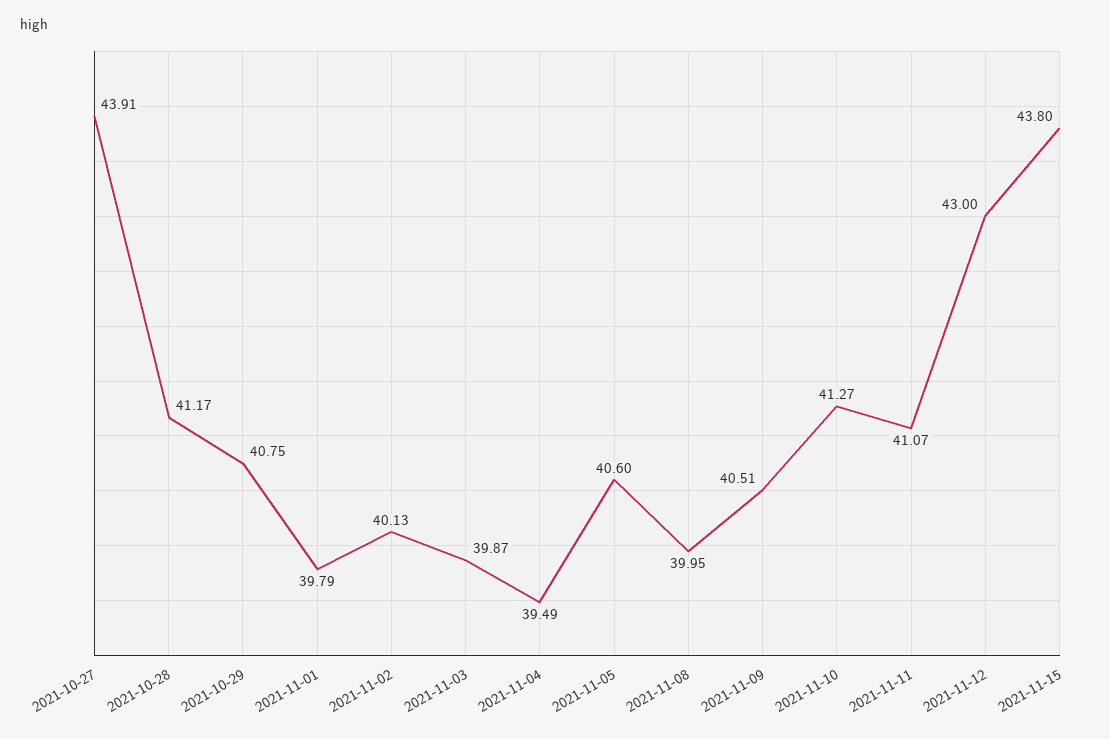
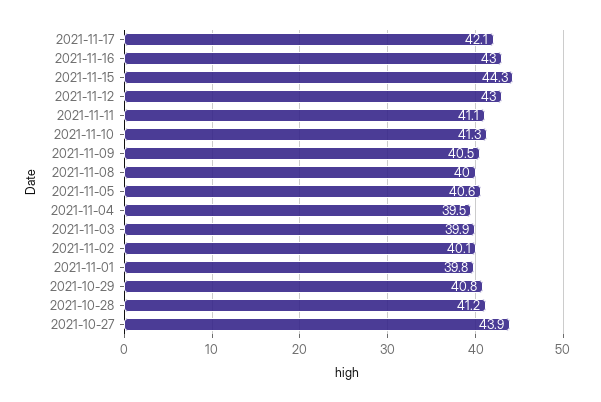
2021-11-15: 43.8 -> 44.3
2021-11-17: none -> 42.1
2021-11-16: none -> 43

